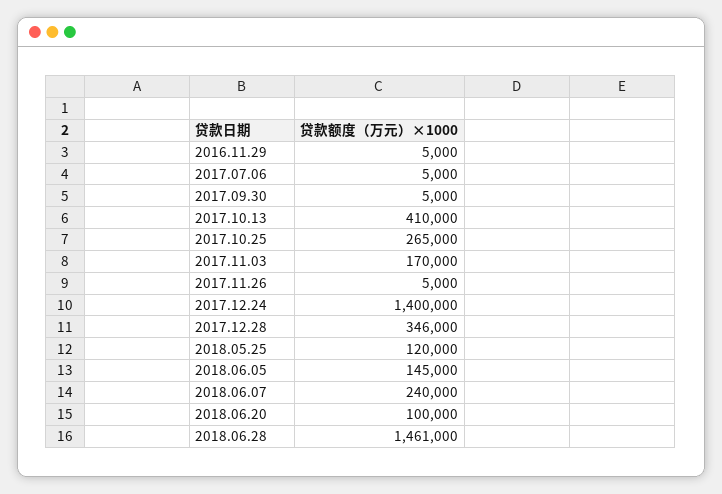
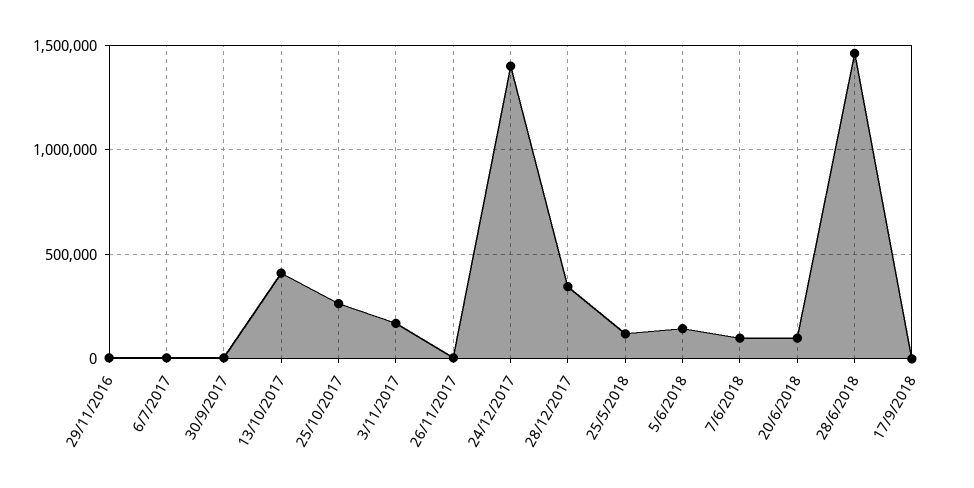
2018.06.07: 240000 -> 100000
17/9/2018: none -> 0

